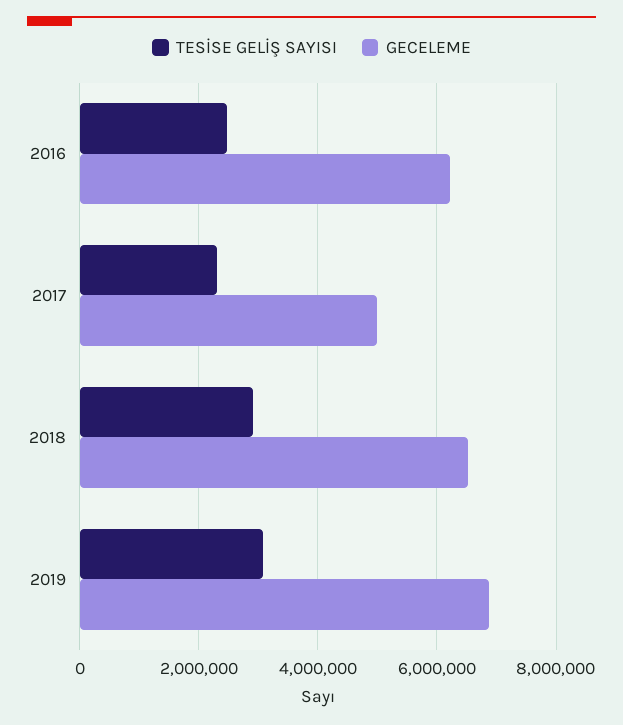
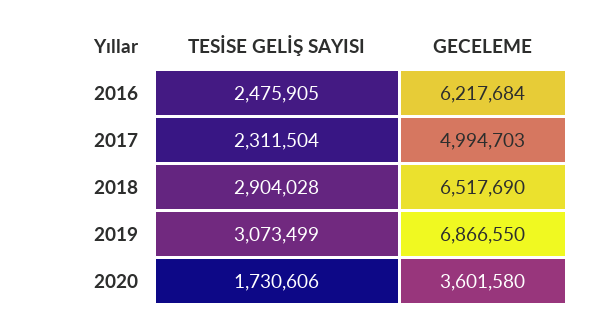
TESİSE GELİŞ SAYISI, 2020: none -> 1730606
GECELEME, 2020: none -> 3601580

